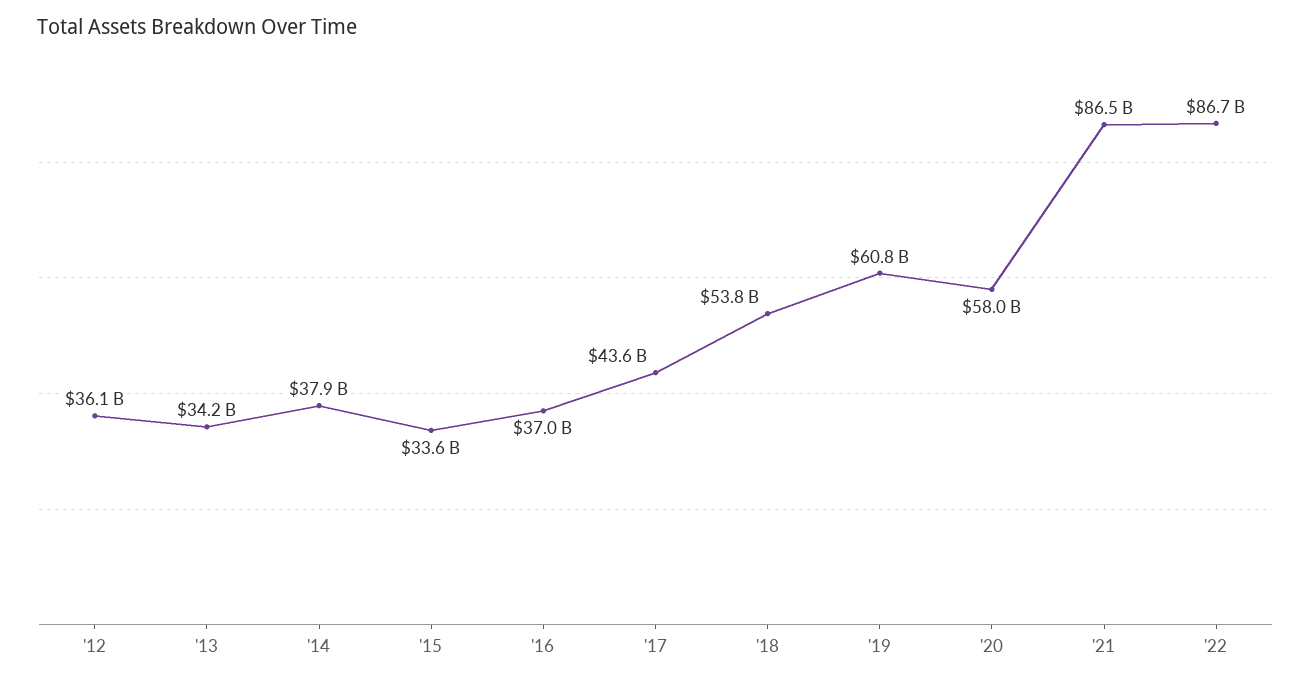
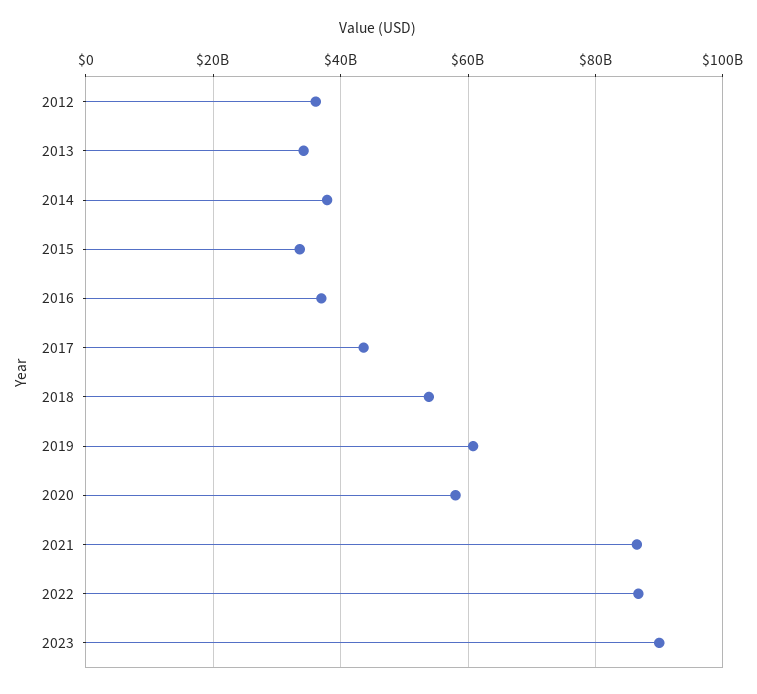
2023: none -> 90000000000

